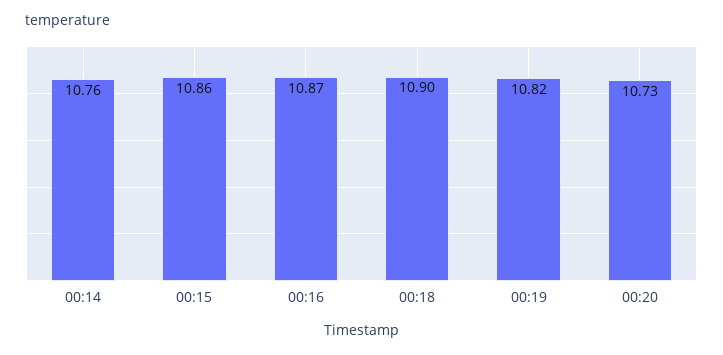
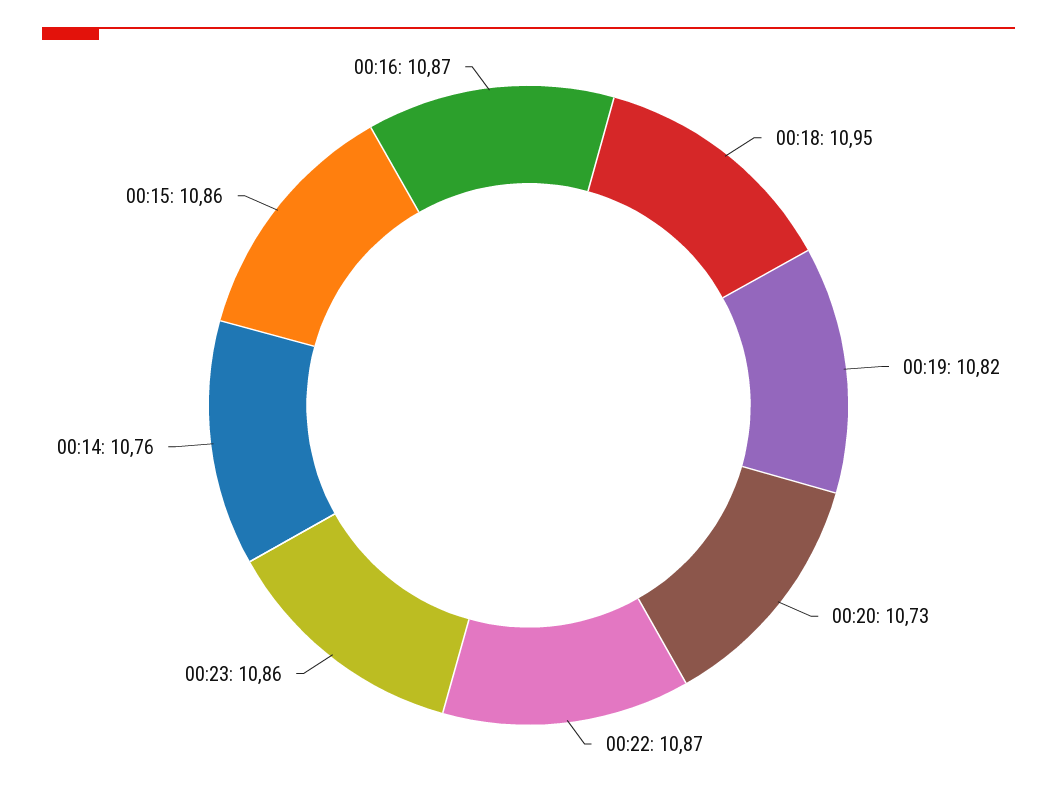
00:18: 10.9 -> 10.95
00:22: none -> 10.87
00:23: none -> 10.86

